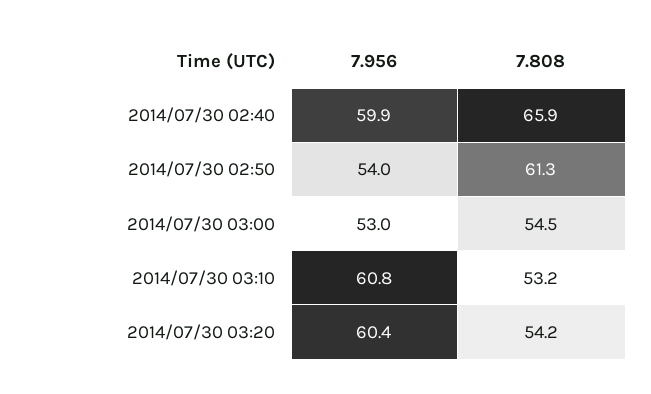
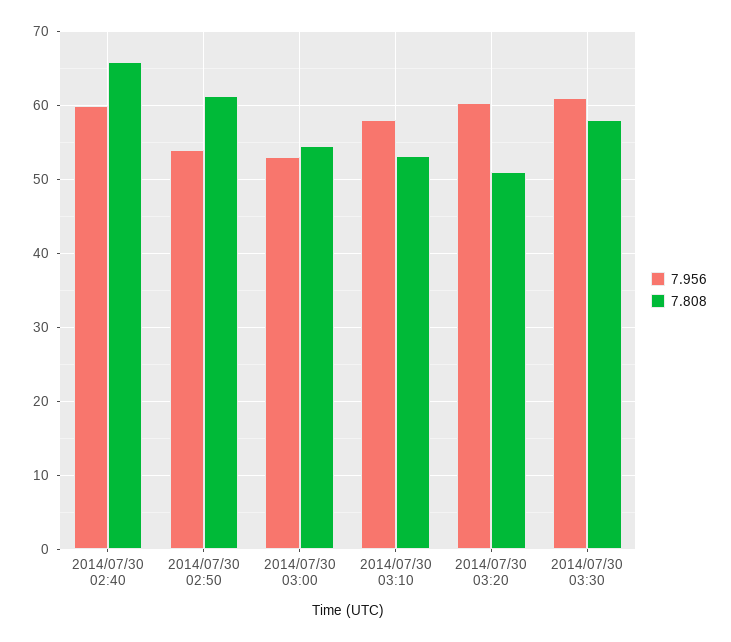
7.956, 2014/07/30 03:10: 60.8 -> 58
7.808, 2014/07/30 03:20: 54.2 -> 51
7.956, 2014/07/30 03:30: none -> 61
7.808, 2014/07/30 03:30: none -> 58

